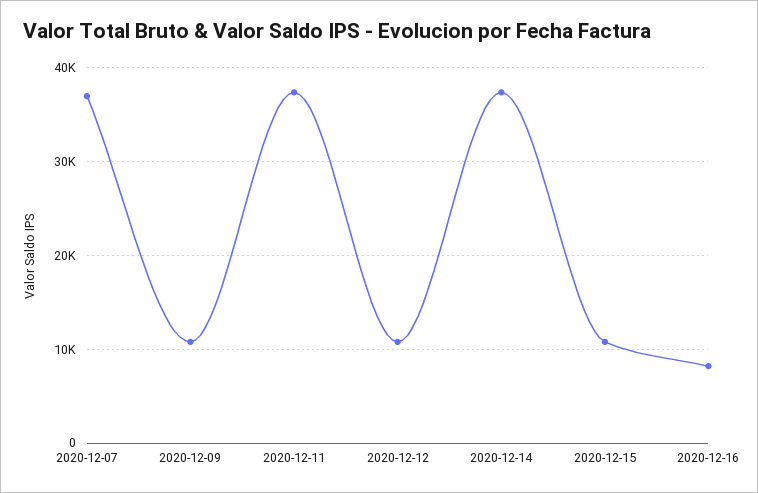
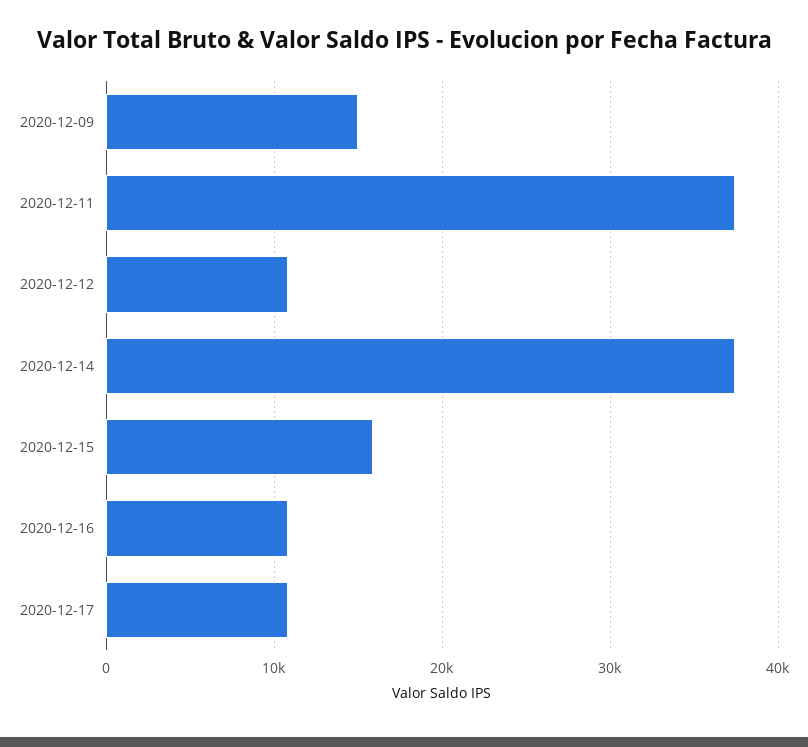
2020-12-07: 37000 -> none
2020-12-09: 11000 -> 15000
2020-12-15: 11000 -> 16000
2020-12-16: 8000 -> 11000
2020-12-17: none -> 11000

